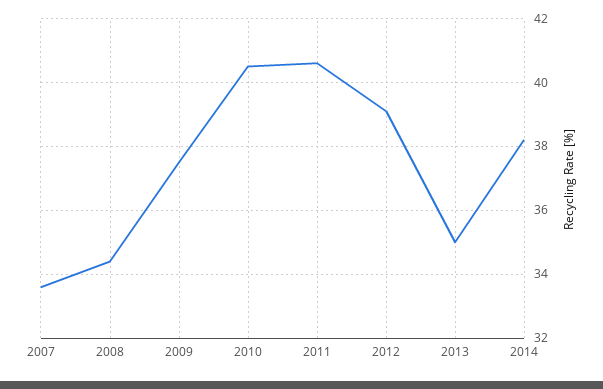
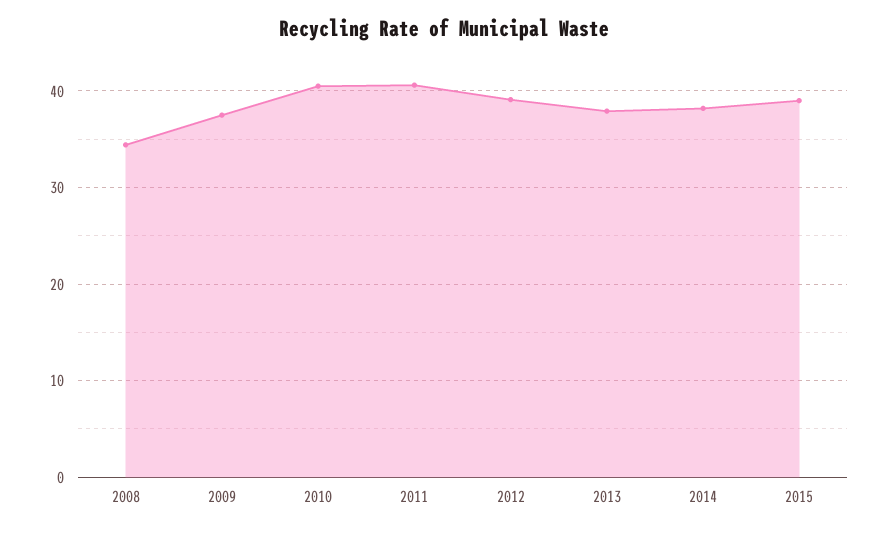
2007: 33.5 -> none
2013: 35 -> 38
2015: none -> 39

